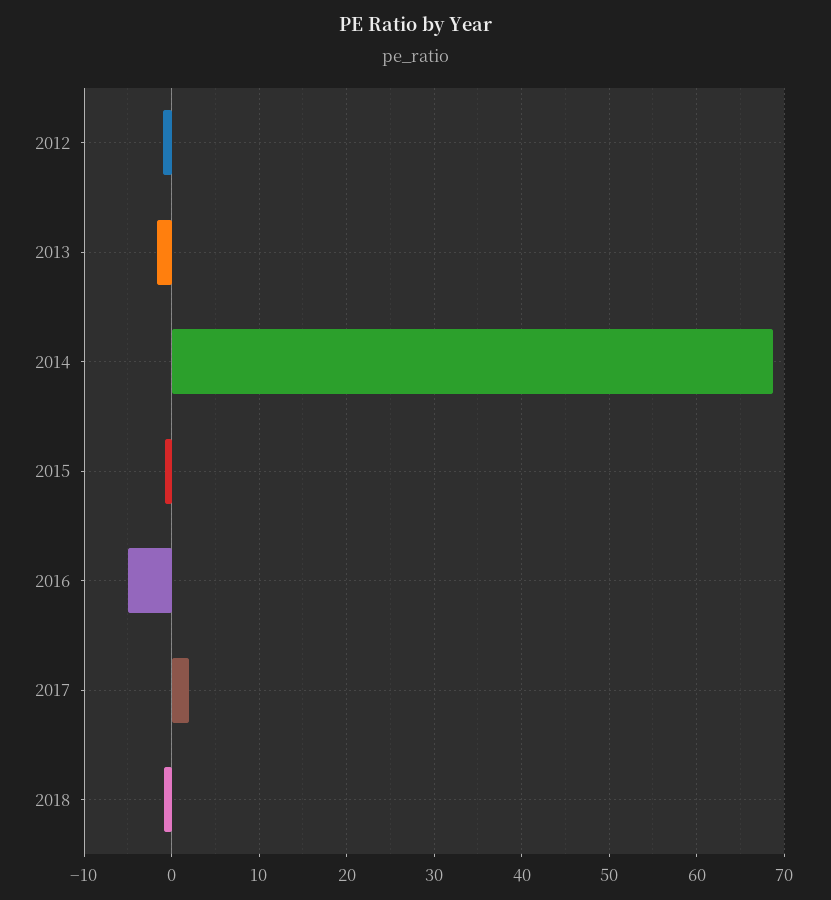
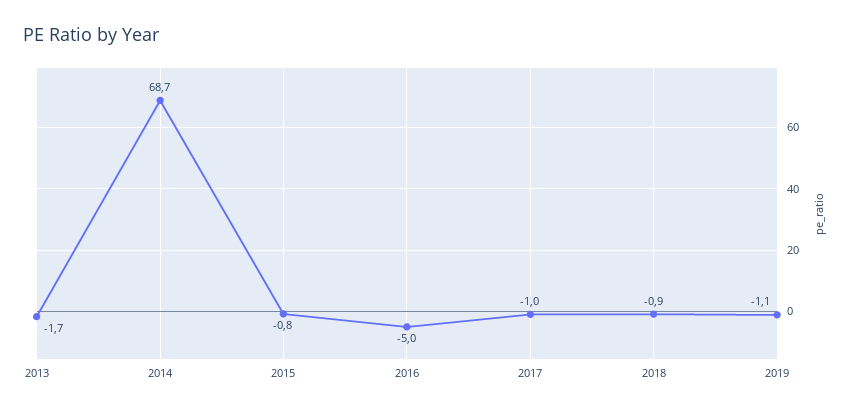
2012: -1 -> none
2017: 2 -> -1
2019: none -> -1.1

